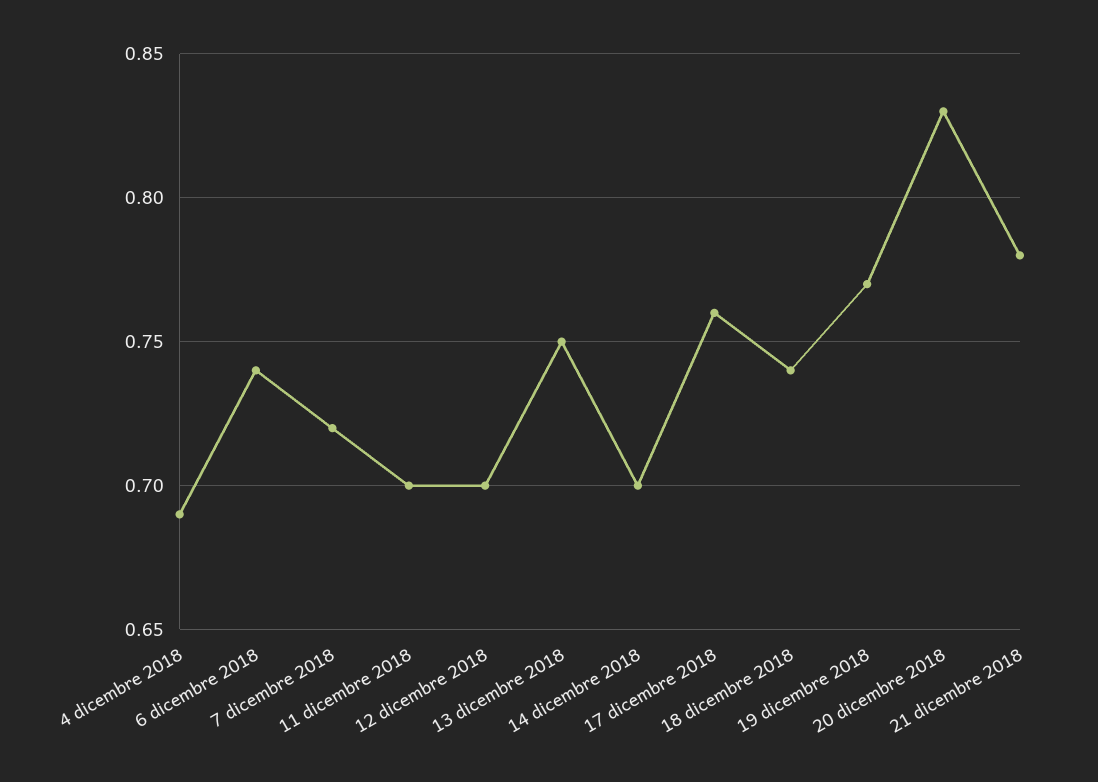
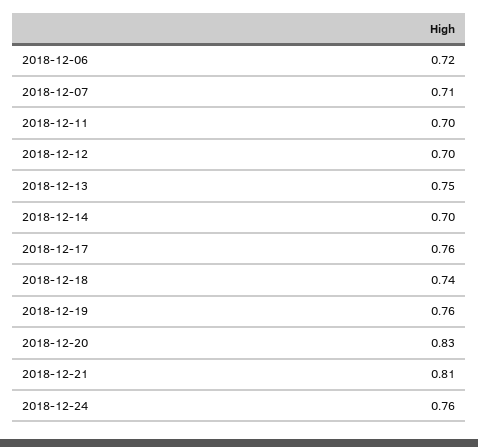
4 dicembre 2018: 0.69 -> none
6 dicembre 2018: 0.74 -> 0.72
7 dicembre 2018: 0.72 -> 0.71
19 dicembre 2018: 0.77 -> 0.76
21 dicembre 2018: 0.78 -> 0.81
2018-12-24: none -> 0.76

